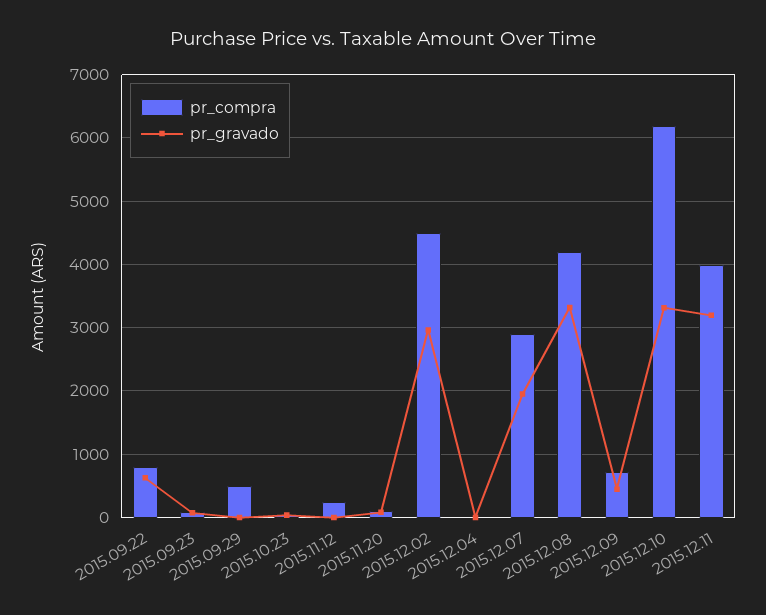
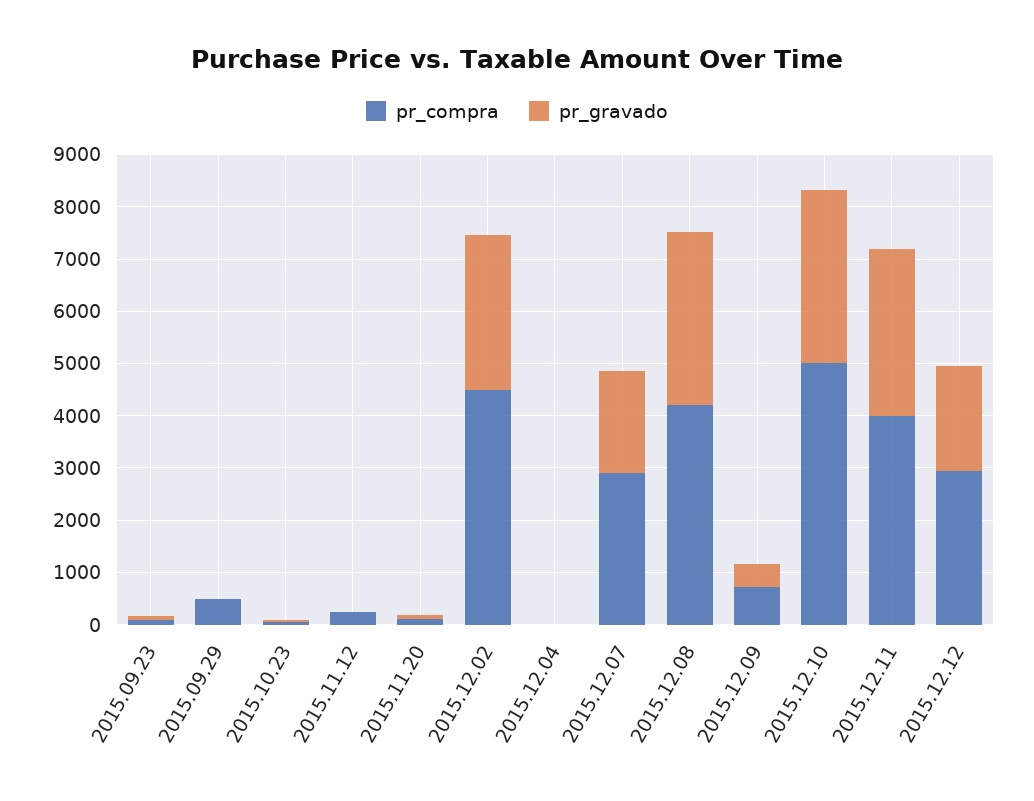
pr_compra, 2015.09.22: 800 -> none
pr_gravado, 2015.09.22: 600 -> none
pr_compra, 2015.12.10: 6200 -> 5000
pr_compra, 2015.12.12: none -> 3000
pr_gravado, 2015.12.12: none -> 2000

